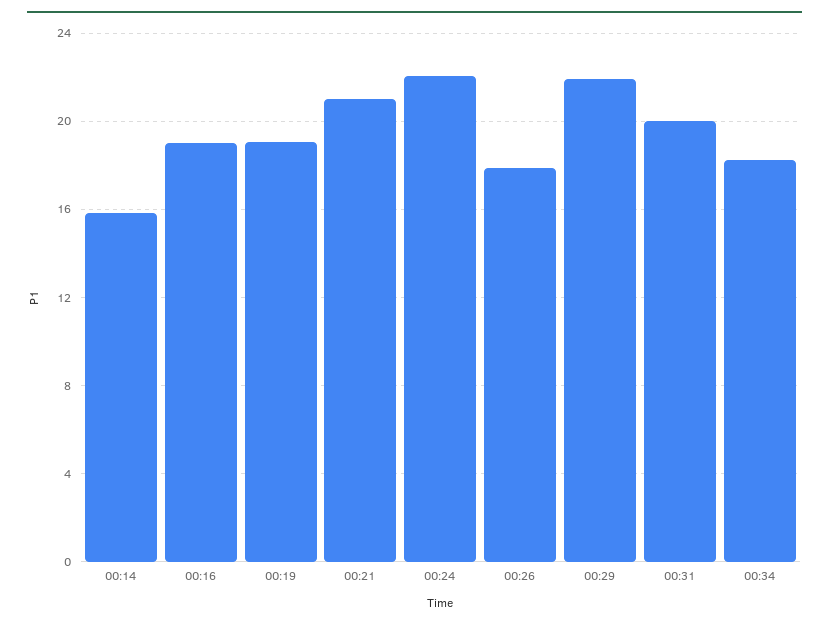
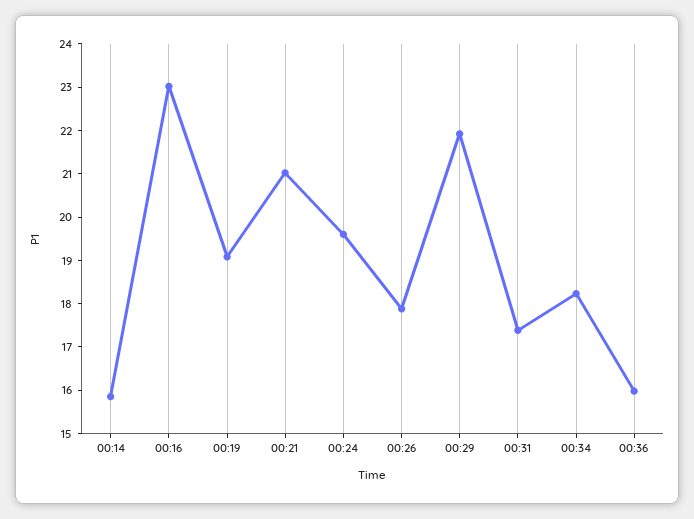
00:16: 19 -> 23
00:24: 22 -> 19.6
00:31: 20 -> 17.4
00:36: none -> 16

